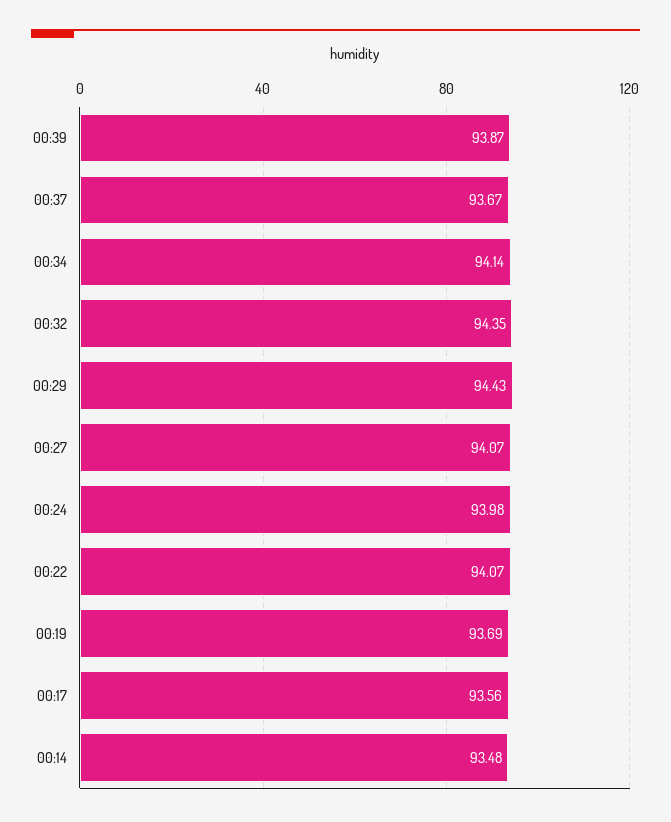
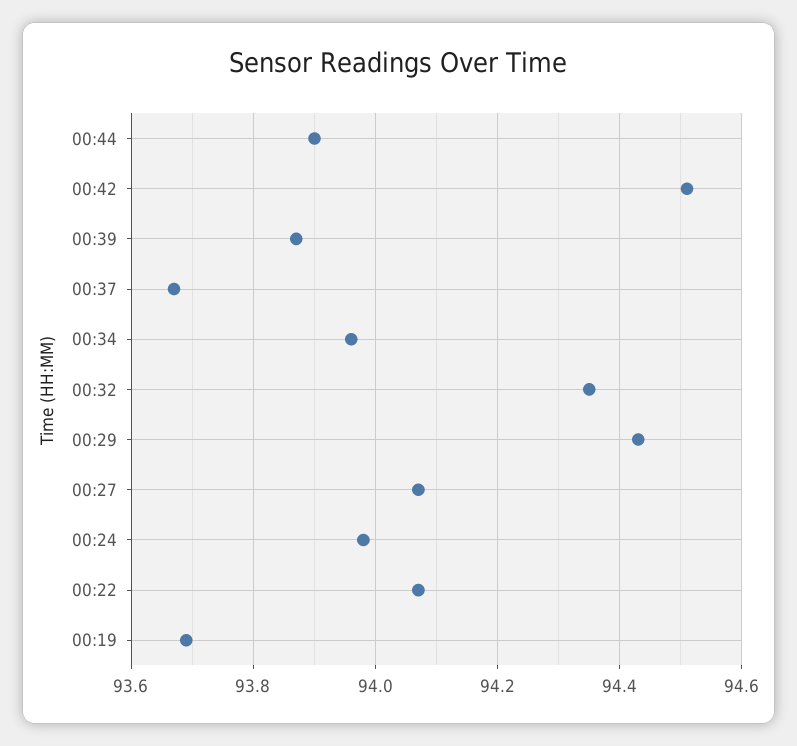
00:34: 94.14 -> 93.95
00:17: 93.56 -> none
00:14: 93.48 -> none
00:44: none -> 93.9
00:42: none -> 94.5

